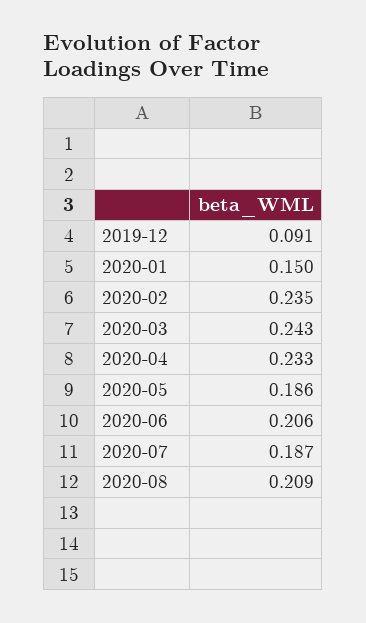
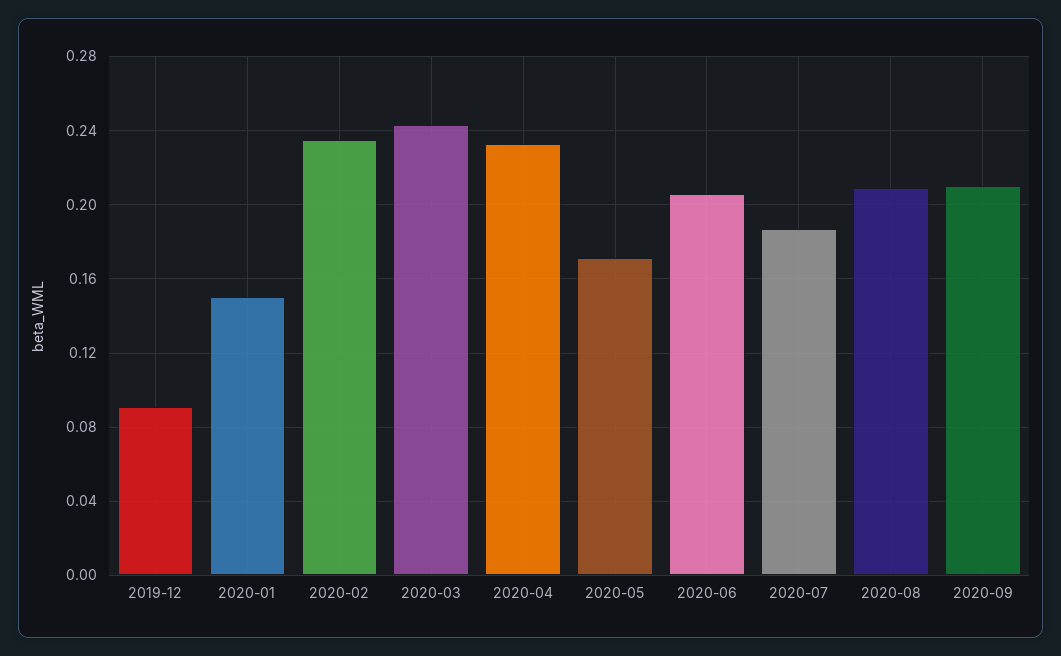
2020-05: 0.186 -> 0.17
2020-09: none -> 0.21

